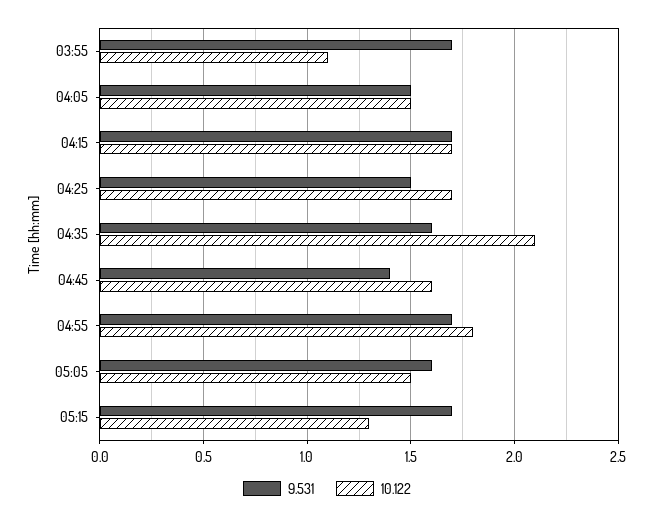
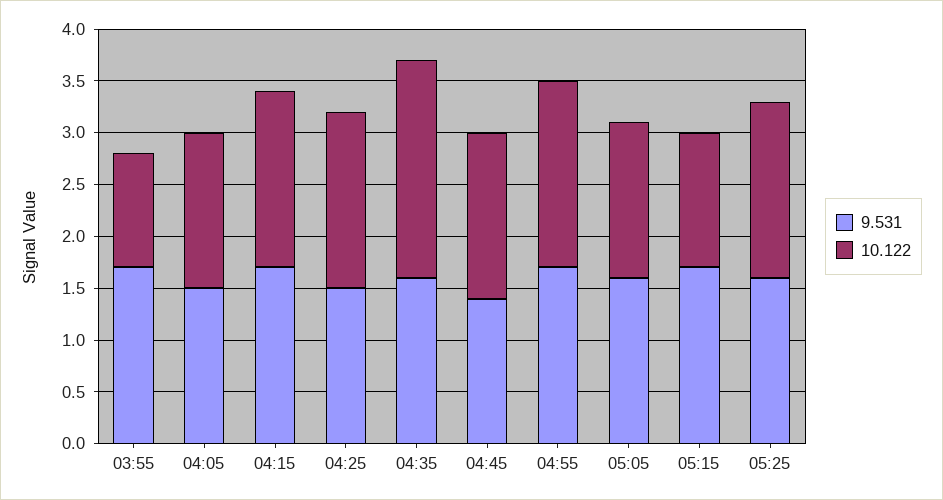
9.531, 05:25: none -> 1.6
10.122, 05:25: none -> 1.7

